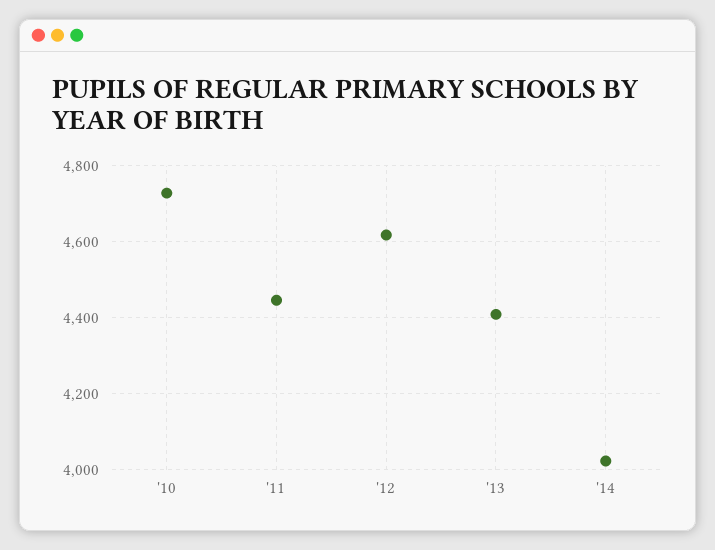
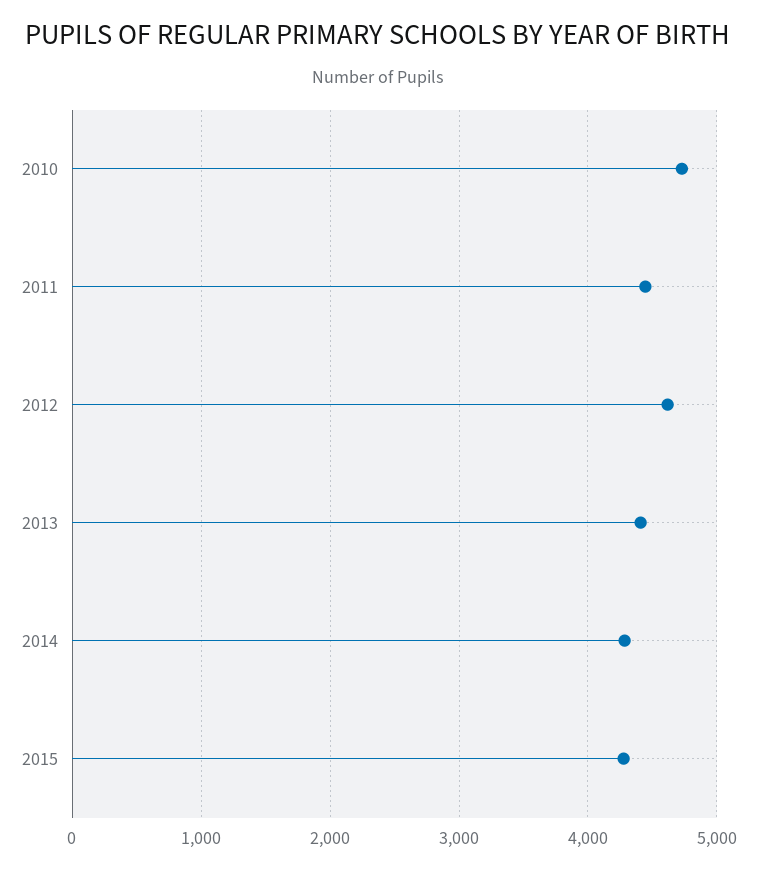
'14: 4020 -> 4300
2015: none -> 4300

